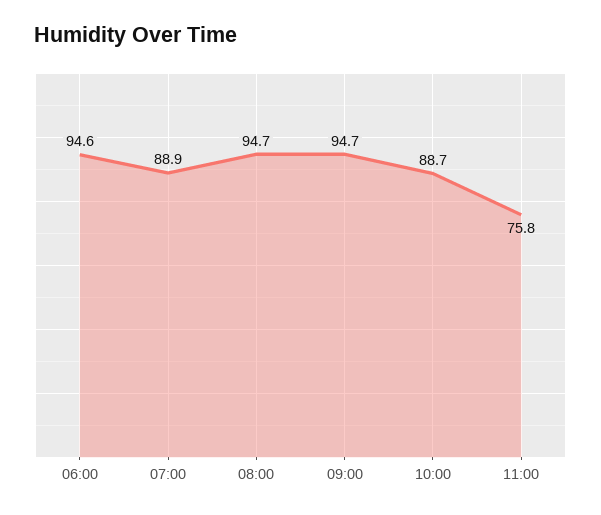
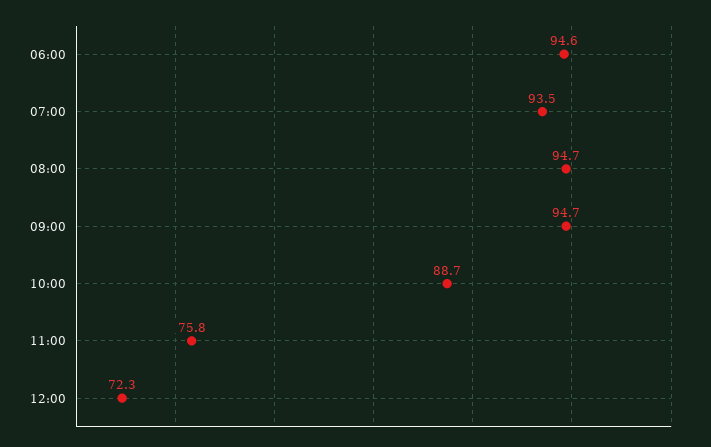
07:00: 88.9 -> 93.5
12:00: none -> 72.3

